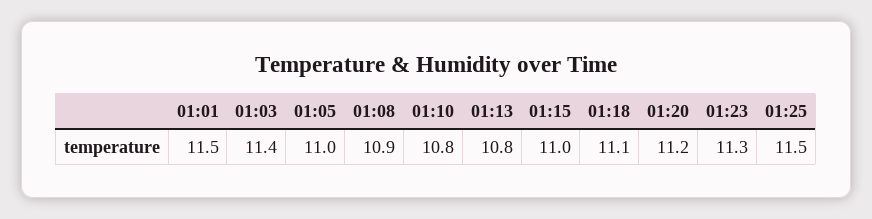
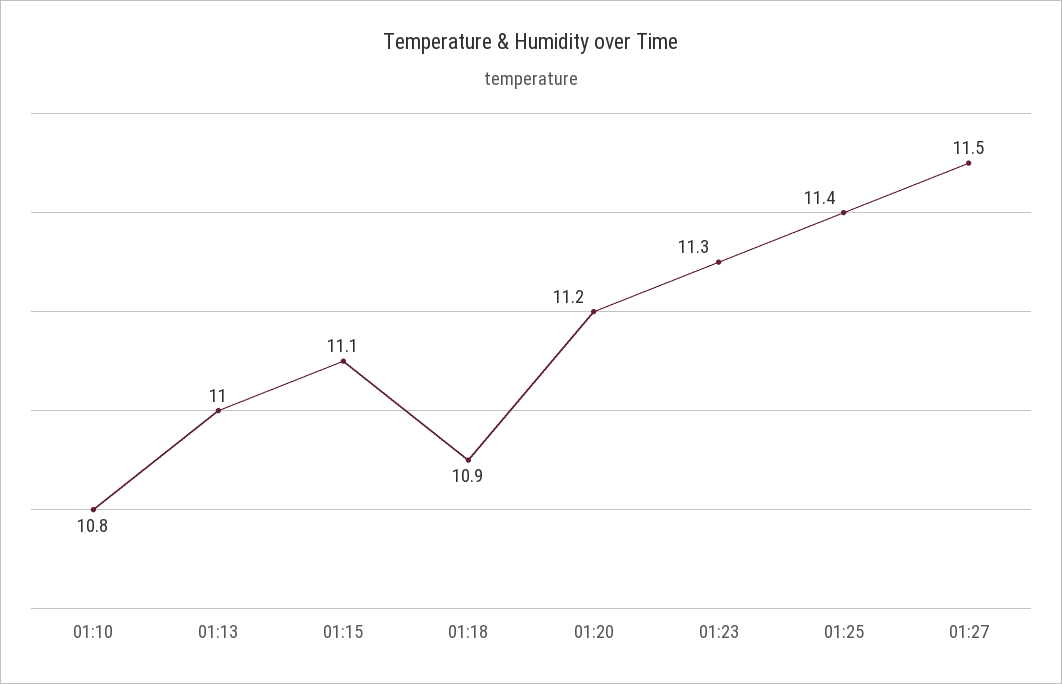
01:01: 11.5 -> none
01:03: 11.4 -> none
01:05: 11 -> none
01:08: 10.9 -> none
01:13: 10.8 -> 11
01:15: 11 -> 11.1
01:18: 11.1 -> 10.9
01:25: 11.5 -> 11.4
01:27: none -> 11.5

